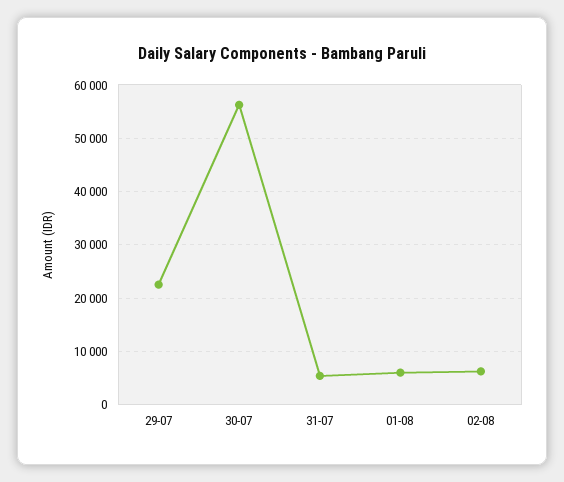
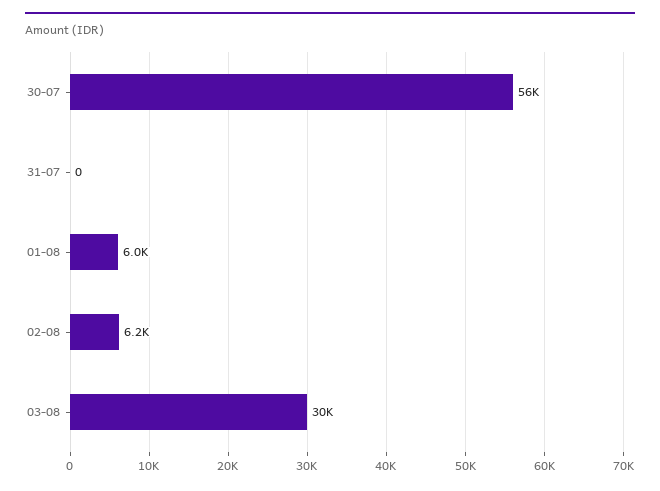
29-07: 22000 -> none
31-07: 6000 -> 0
03-08: none -> 30000

